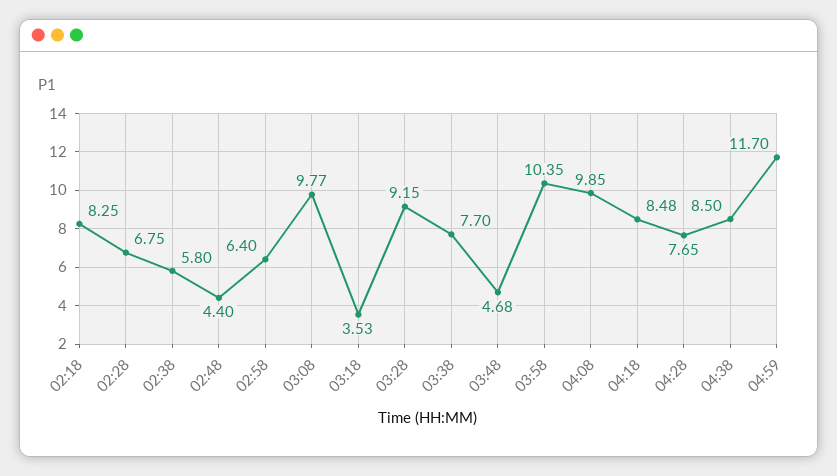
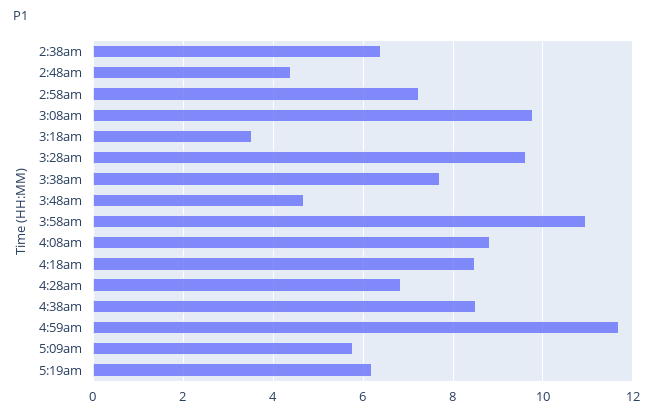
02:18: 8.25 -> none
02:28: 6.75 -> none
02:38: 5.8 -> 6.4
02:58: 6.4 -> 7.2
03:28: 9.15 -> 9.6
03:58: 10.35 -> 11
04:08: 9.85 -> 8.8
04:28: 7.65 -> 6.8
5:09am: none -> 5.8
5:19am: none -> 6.2

